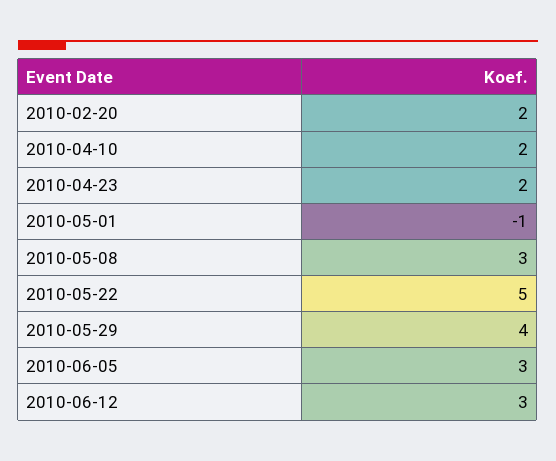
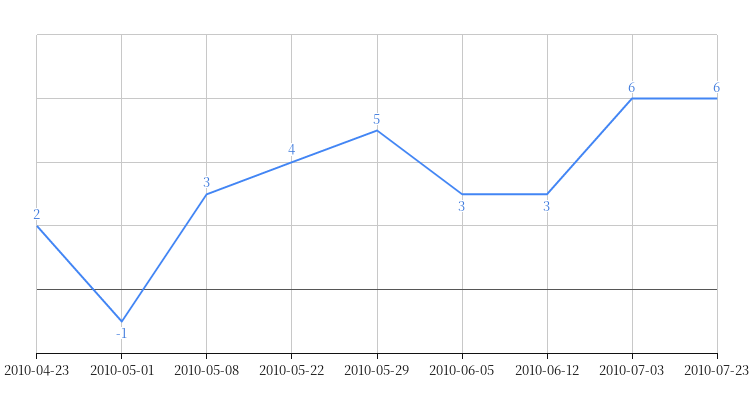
2010-02-20: 2 -> none
2010-04-10: 2 -> none
2010-05-22: 5 -> 4
2010-05-29: 4 -> 5
2010-07-03: none -> 6
2010-07-23: none -> 6

